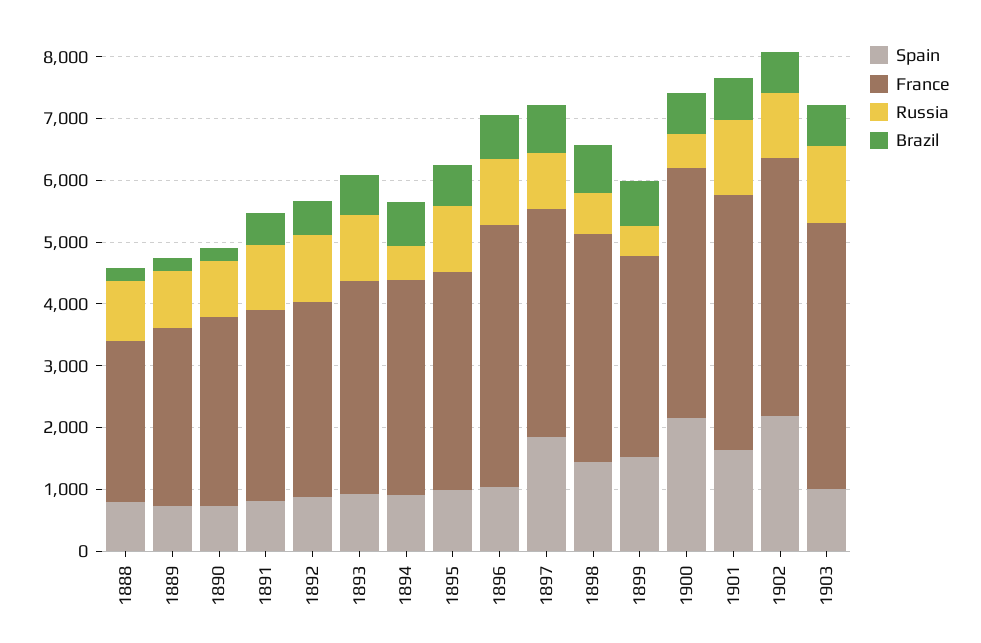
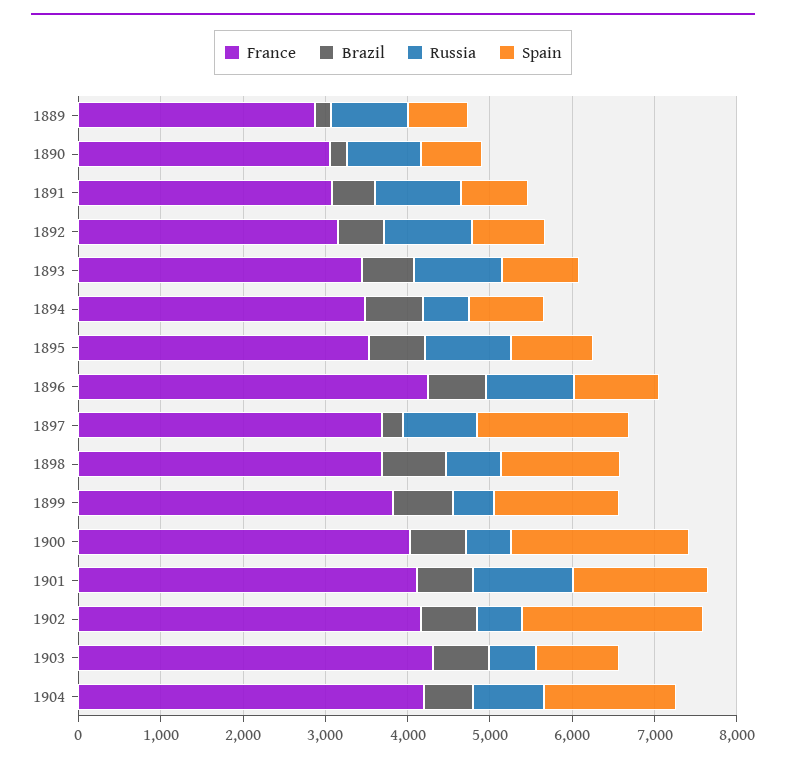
Spain, 1888: 800 -> none
France, 1888: 2600 -> none
Russia, 1888: 1000 -> none
Brazil, 1888: 200 -> none
Brazil, 1897: 800 -> 200
France, 1899: 3200 -> 3800
Russia, 1902: 1000 -> 600
Russia, 1903: 1200 -> 600
France, 1904: none -> 4200
Brazil, 1904: none -> 600
Russia, 1904: none -> 800
Spain, 1904: none -> 1600

